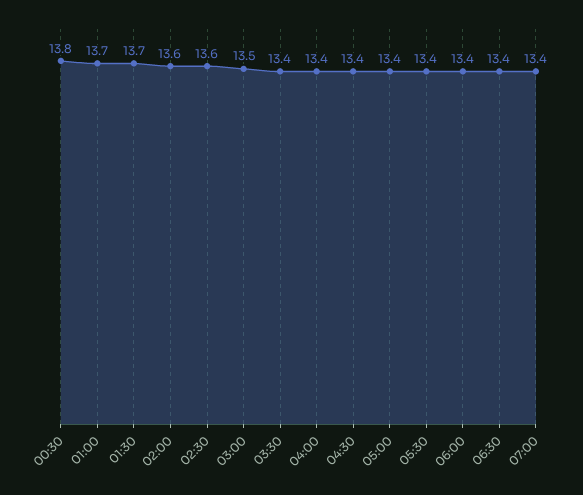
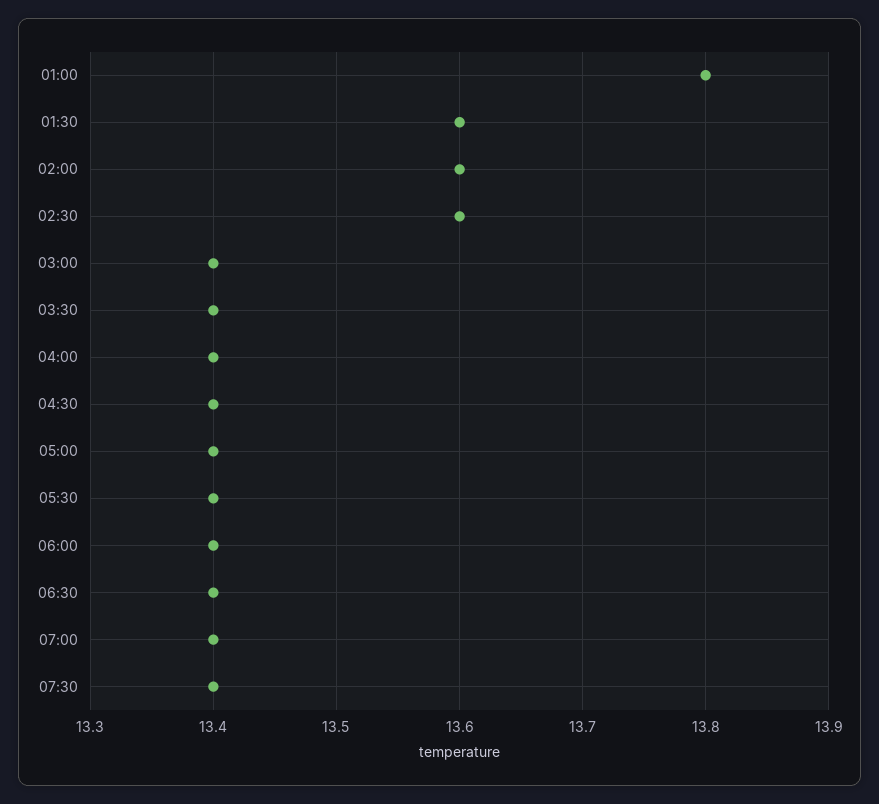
00:30: 13.8 -> none
01:00: 13.7 -> 13.8
01:30: 13.7 -> 13.6
03:00: 13.5 -> 13.4
07:30: none -> 13.4

